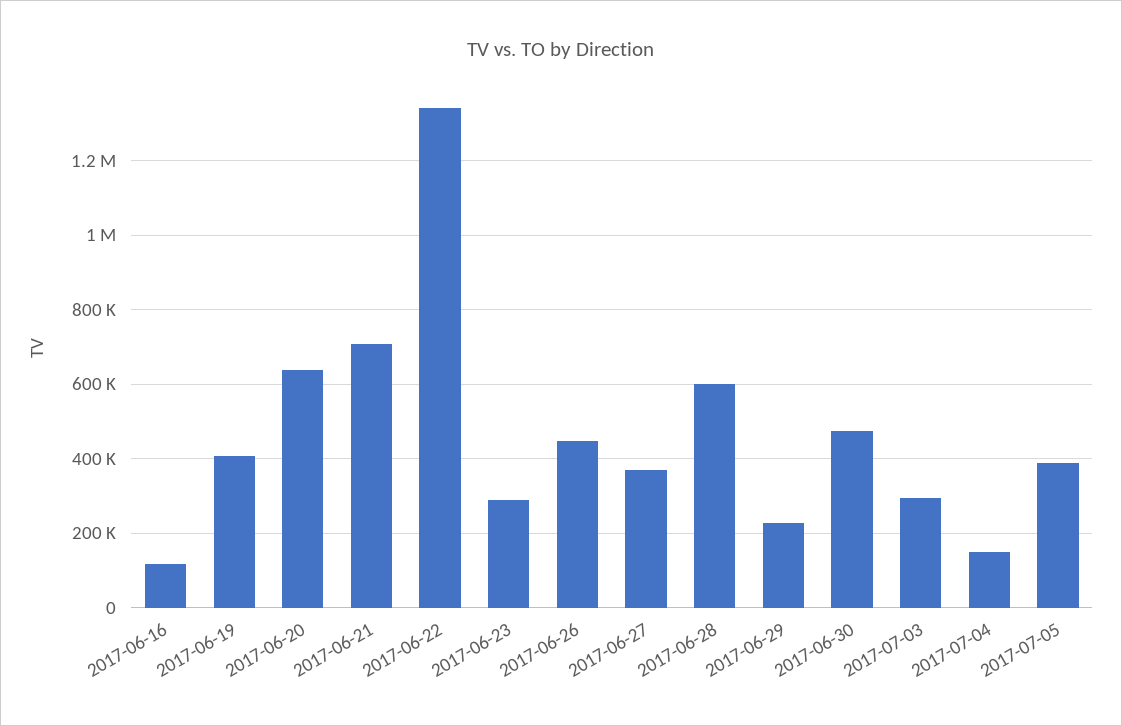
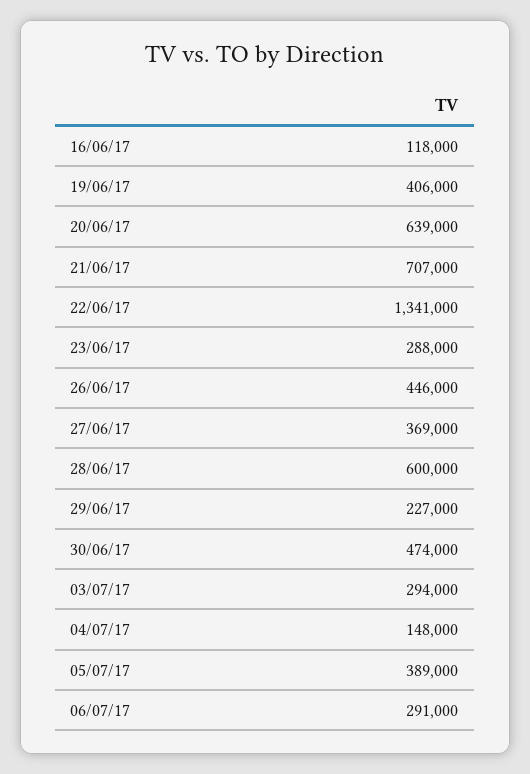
06/07/17: none -> 291000

